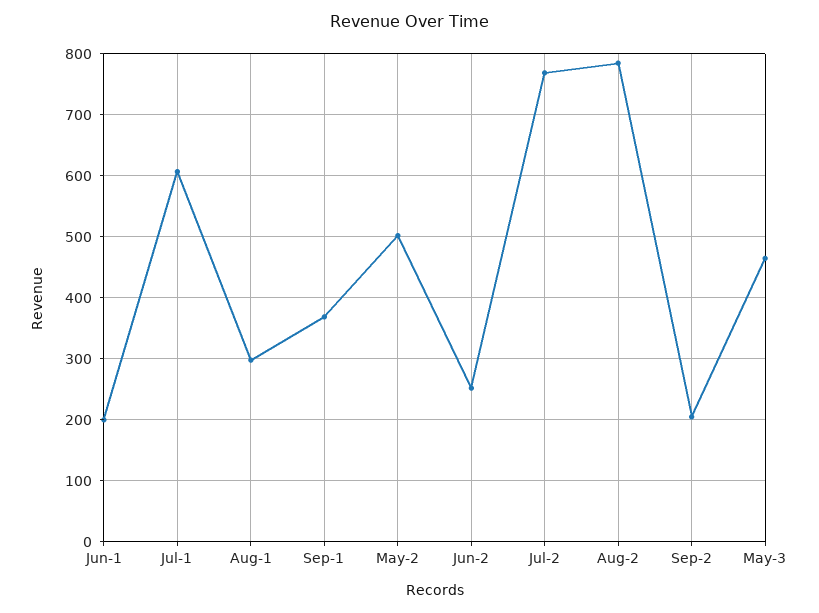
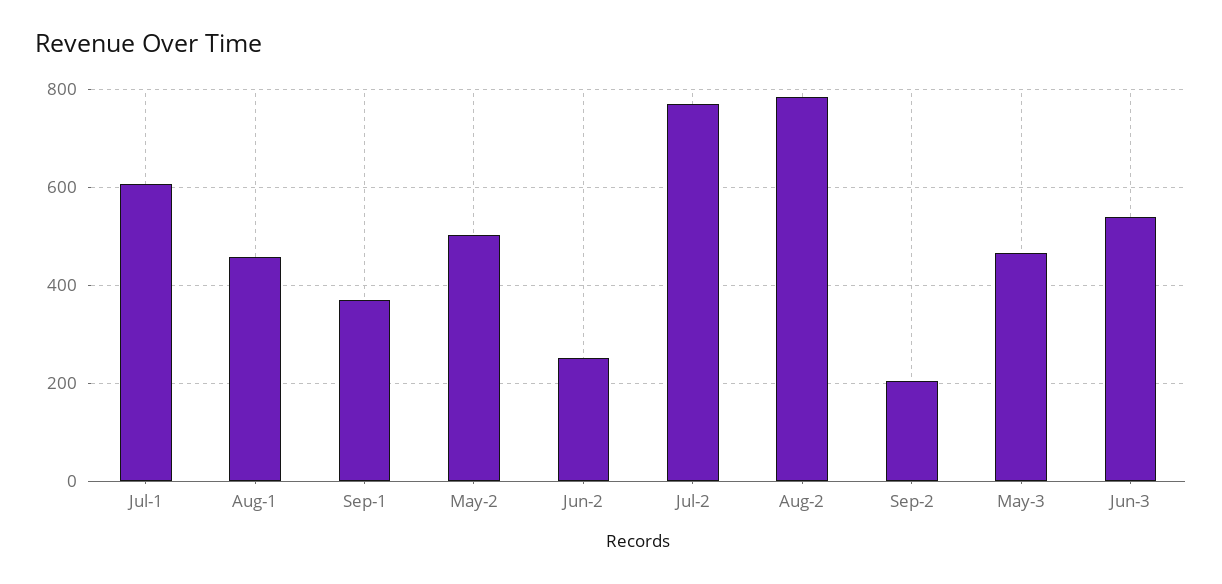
Jun-1: 200 -> none
Aug-1: 300 -> 460
Jun-3: none -> 540

